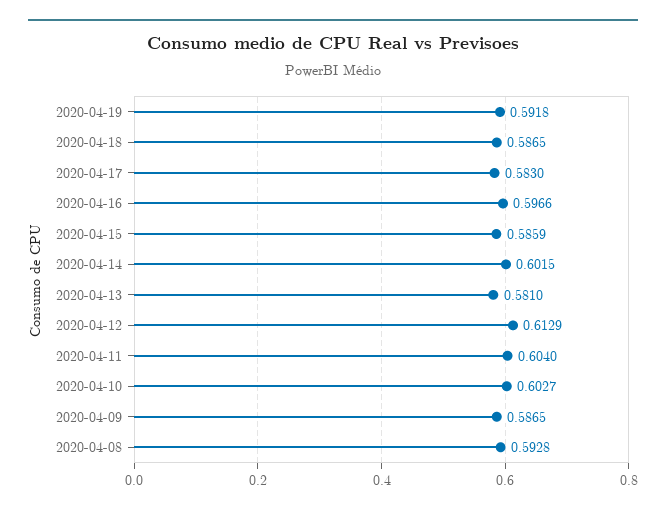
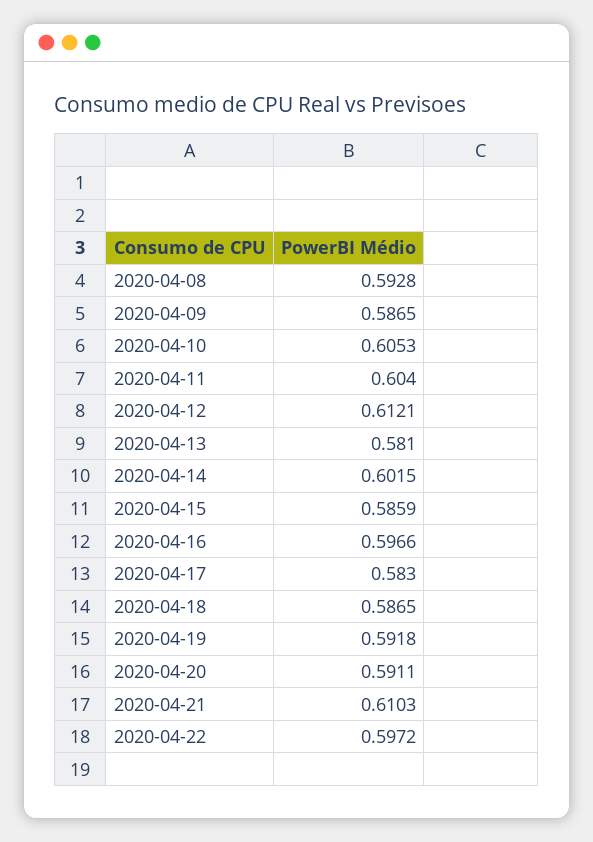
2020-04-12: 0.6129 -> 0.6121
2020-04-10: 0.6027 -> 0.6053
2020-04-20: none -> 0.5911
2020-04-21: none -> 0.6103
2020-04-22: none -> 0.5972

